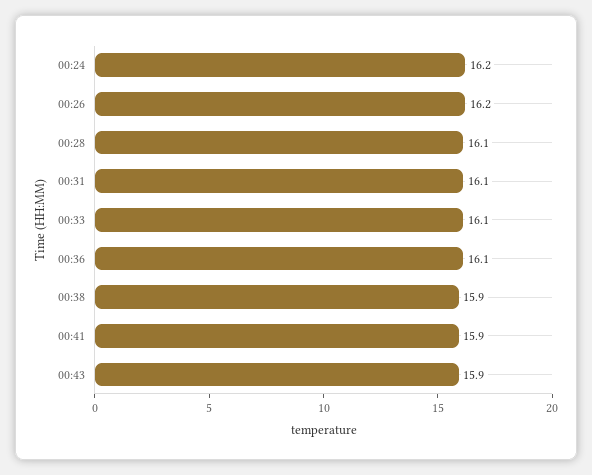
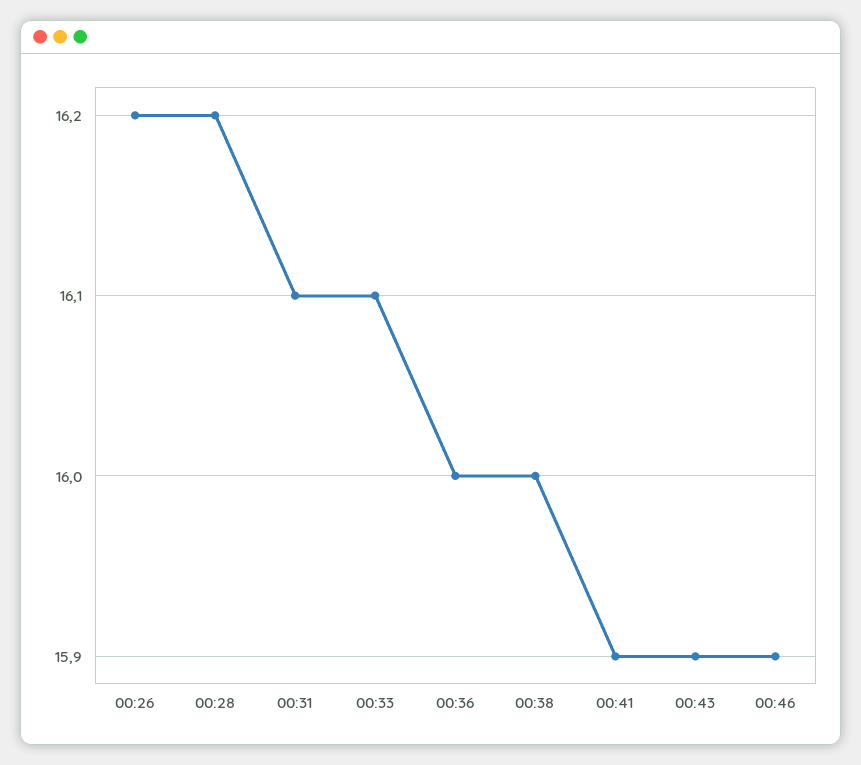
00:24: 16.2 -> none
00:28: 16.1 -> 16.2
00:36: 16.1 -> 16
00:38: 15.9 -> 16
00:46: none -> 15.9

